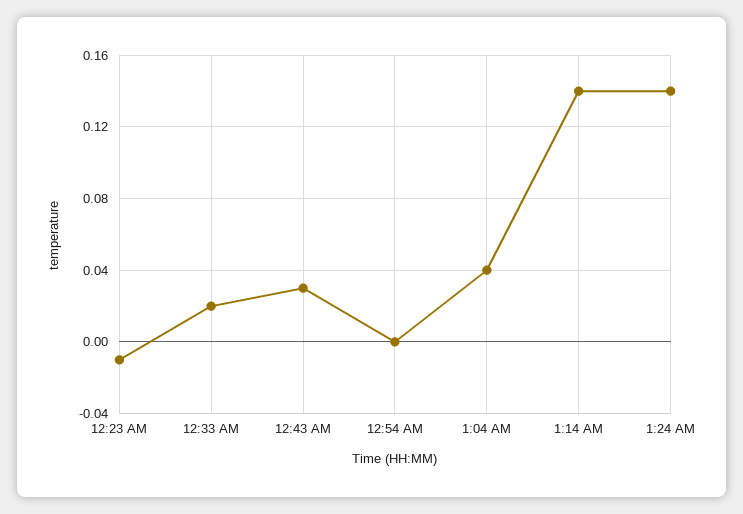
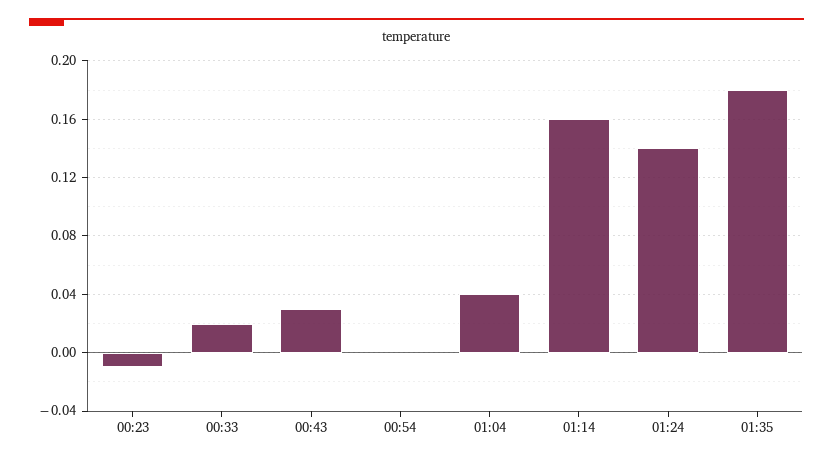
1:14 AM: 0.14 -> 0.16
01:35: none -> 0.18

